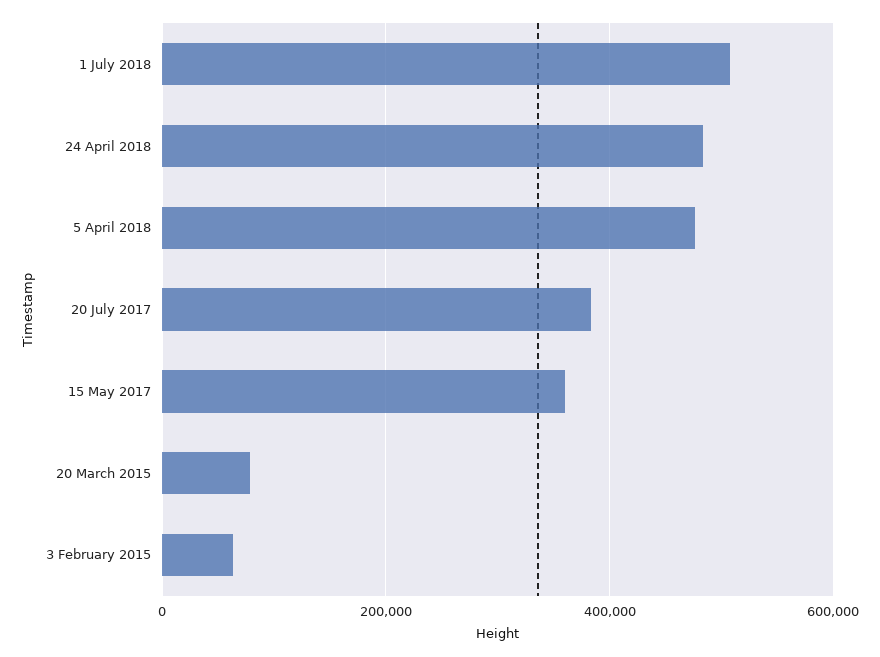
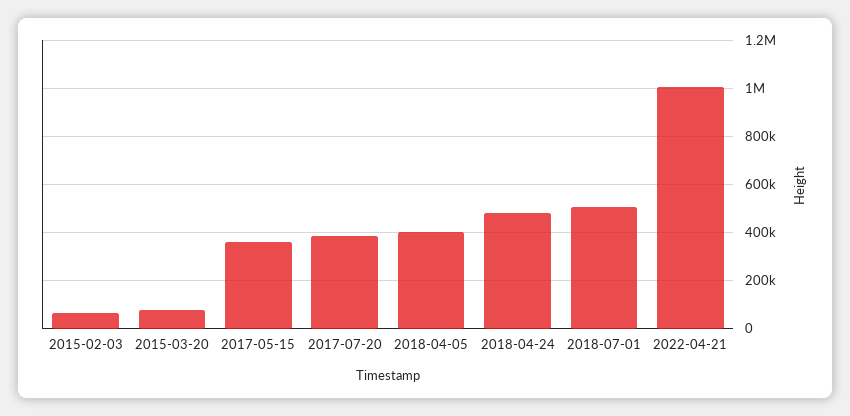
5 April 2018: 480000 -> 400000
2022-04-21: none -> 1000000

